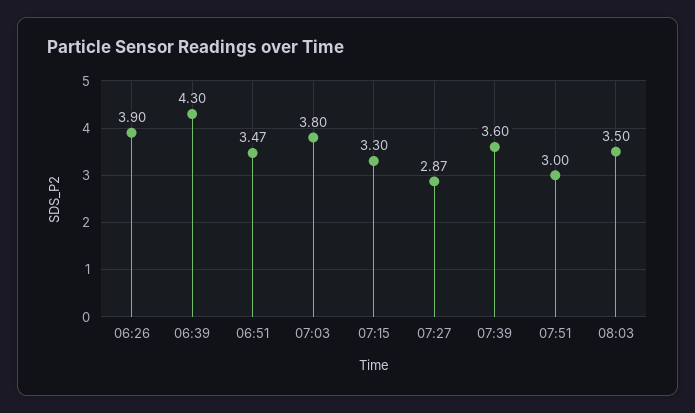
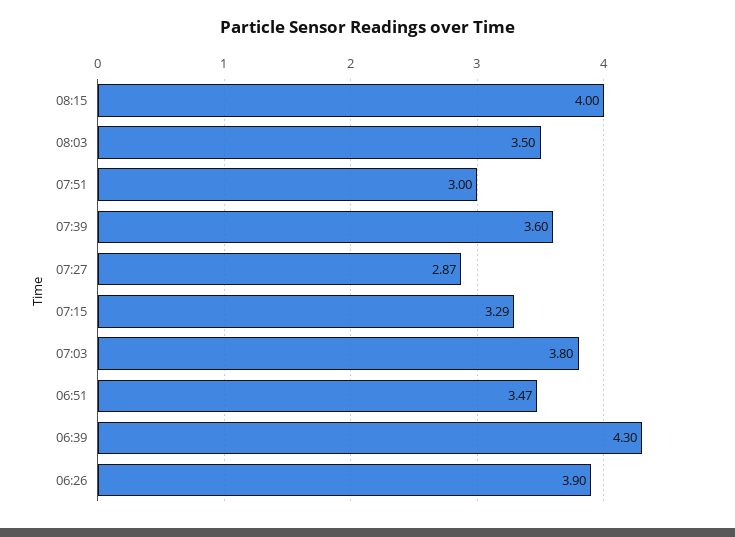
07:15: 3.3 -> 3.29
08:15: none -> 4

